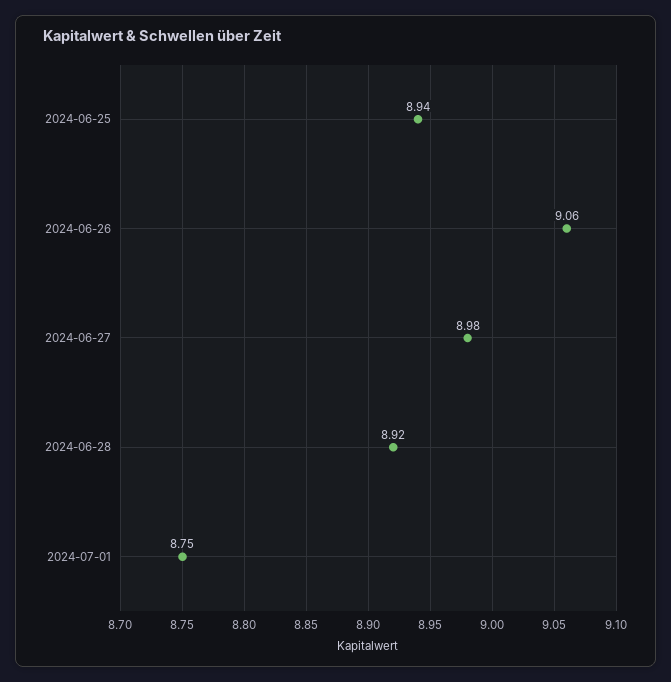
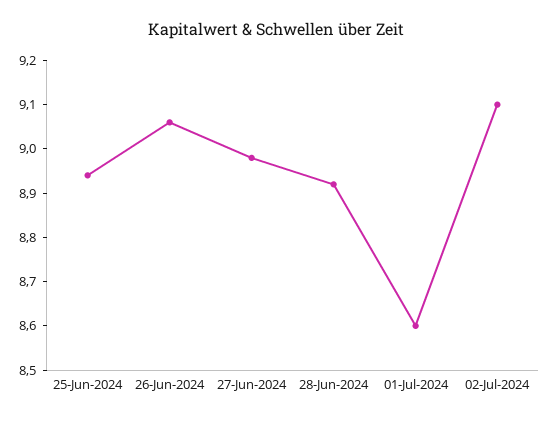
2024-07-01: 8.75 -> 8.6
02-Jul-2024: none -> 9.1

